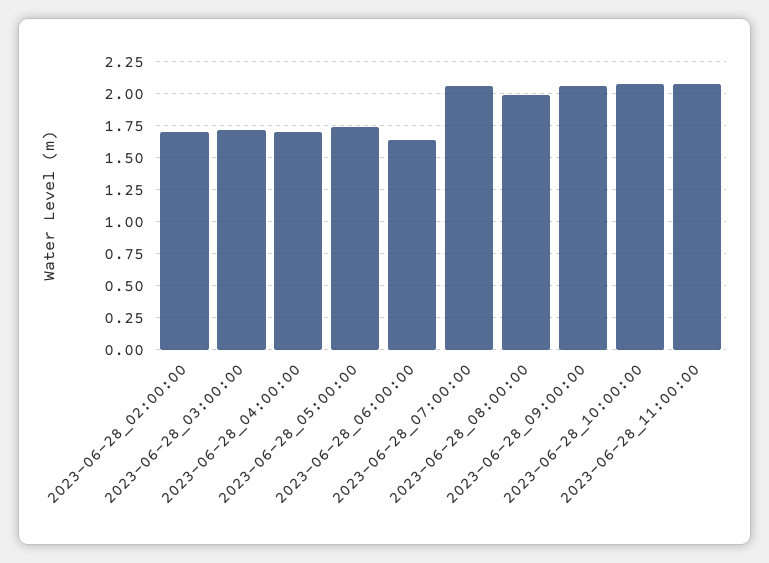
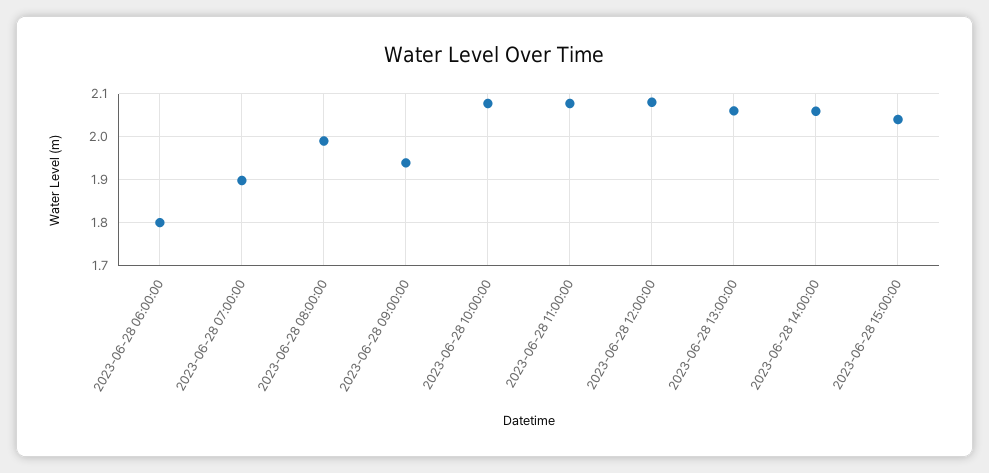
2023-06-28_02:00:00: 1.7 -> none
2023-06-28_03:00:00: 1.7 -> none
2023-06-28_04:00:00: 1.7 -> none
2023-06-28_05:00:00: 1.75 -> none
2023-06-28_06:00:00: 1.65 -> 1.8
2023-06-28_07:00:00: 2.05 -> 1.9
2023-06-28_09:00:00: 2.05 -> 1.94
2023-06-28 12:00:00: none -> 2.08
2023-06-28 13:00:00: none -> 2.06
2023-06-28 14:00:00: none -> 2.06
2023-06-28 15:00:00: none -> 2.04

